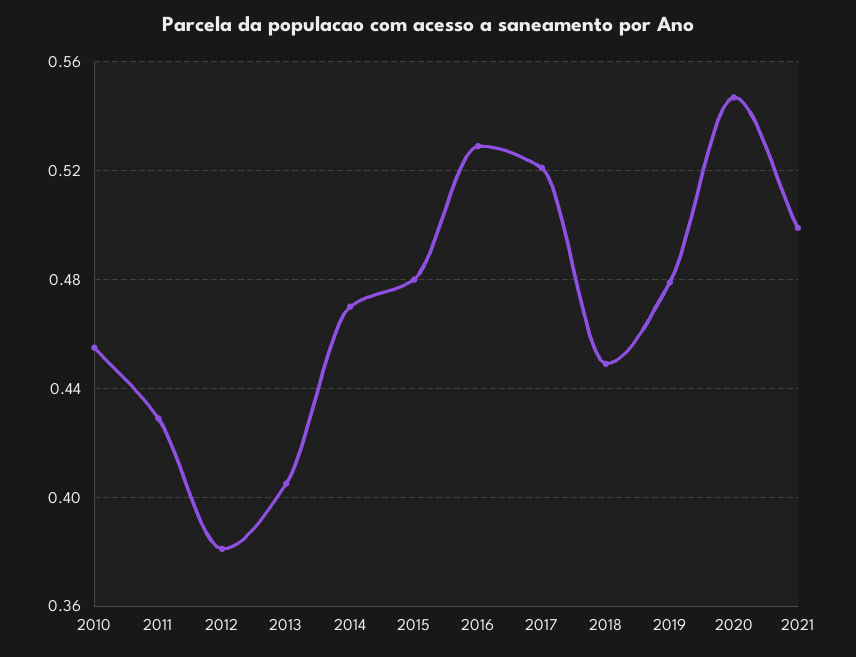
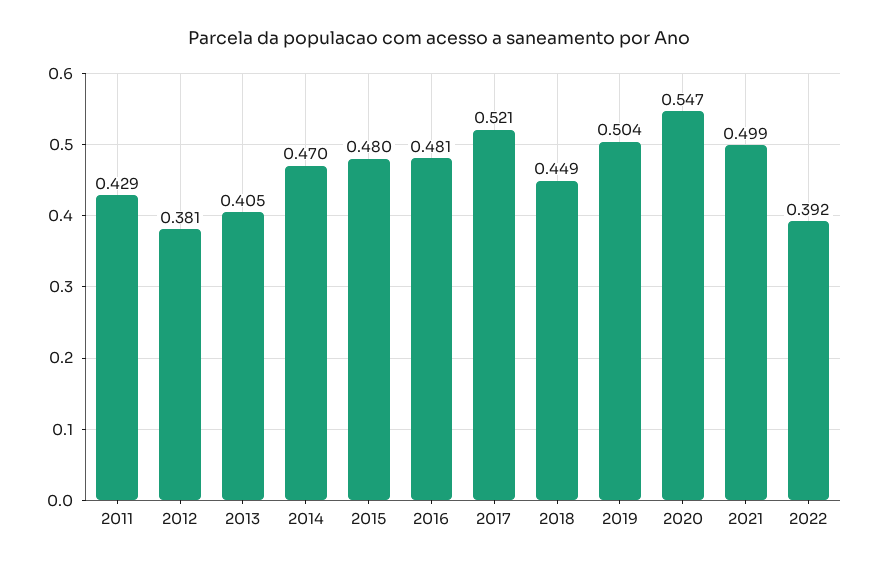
2010: 0.455 -> none
2016: 0.53 -> 0.481
2019: 0.48 -> 0.504
2022: none -> 0.392

